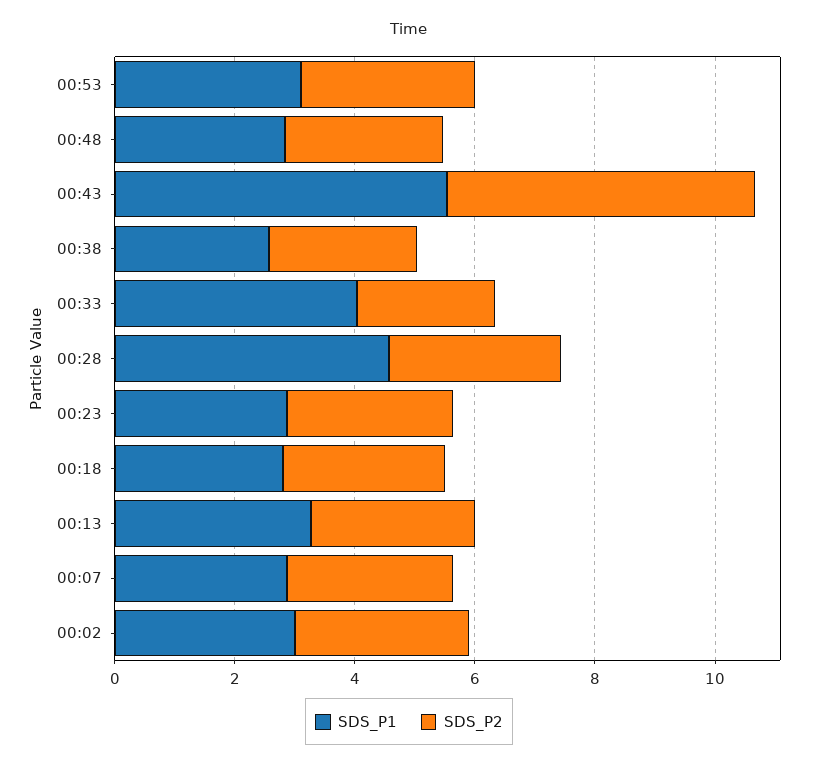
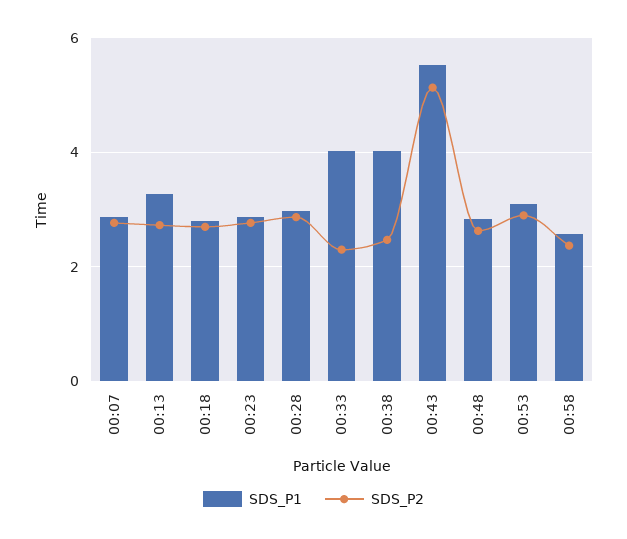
SDS_P1, 00:38: 2.5 -> 4
SDS_P1, 00:28: 4.5 -> 3
SDS_P1, 00:02: 3 -> none
SDS_P2, 00:02: 3 -> none
SDS_P1, 00:58: none -> 2.6
SDS_P2, 00:58: none -> 2.4

